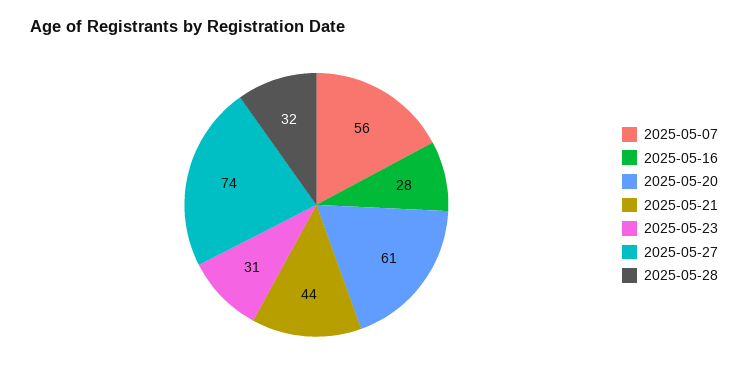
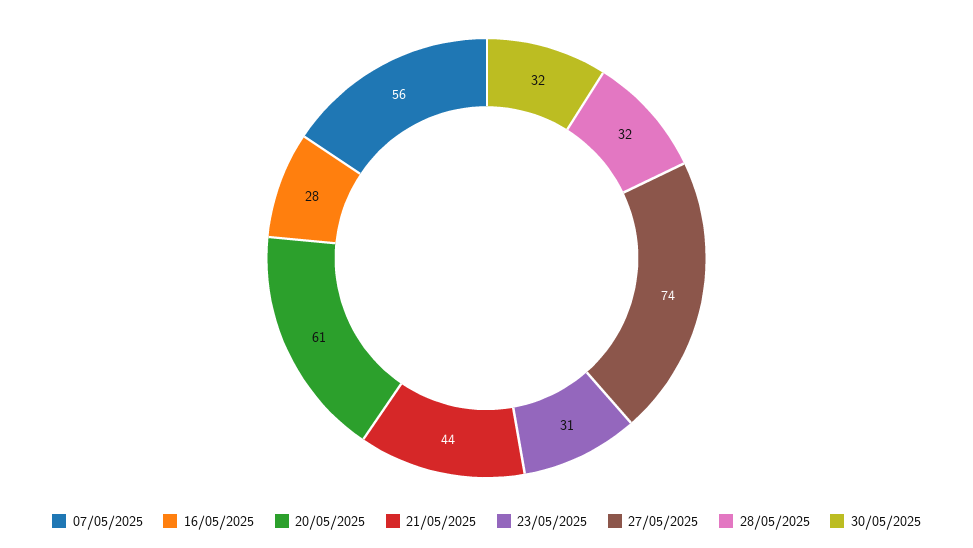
30/05/2025: none -> 32

